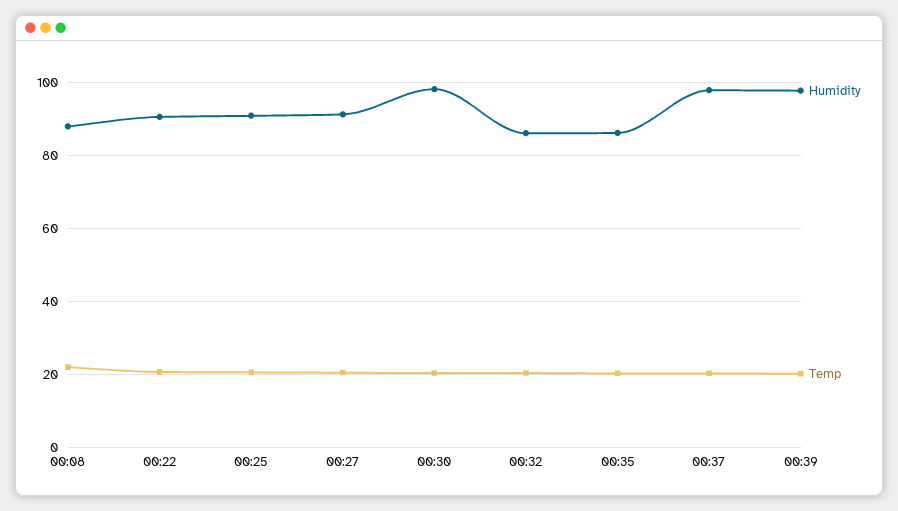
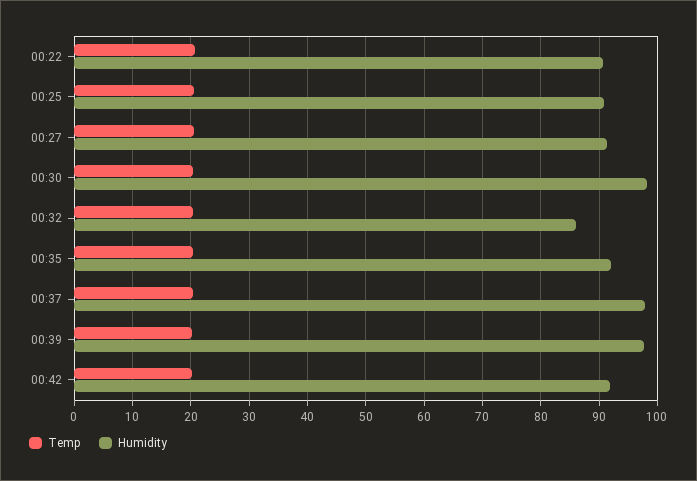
Humidity, 00:08: 88 -> none
Temp, 00:08: 22 -> none
Humidity, 00:35: 86 -> 92
Temp, 00:42: none -> 20
Humidity, 00:42: none -> 92

